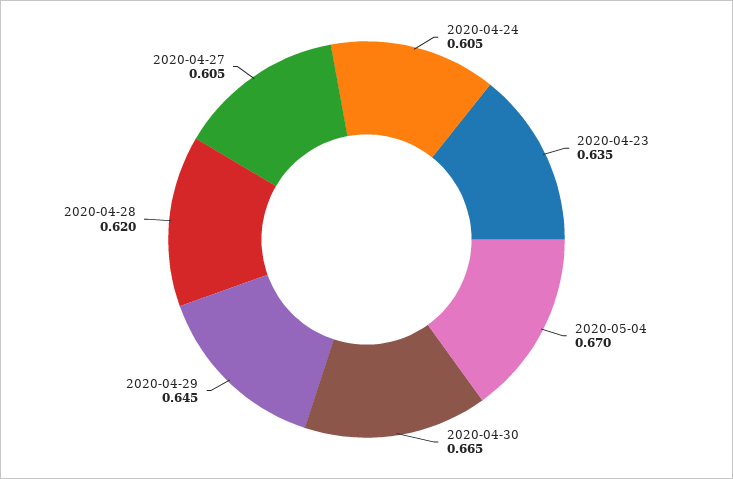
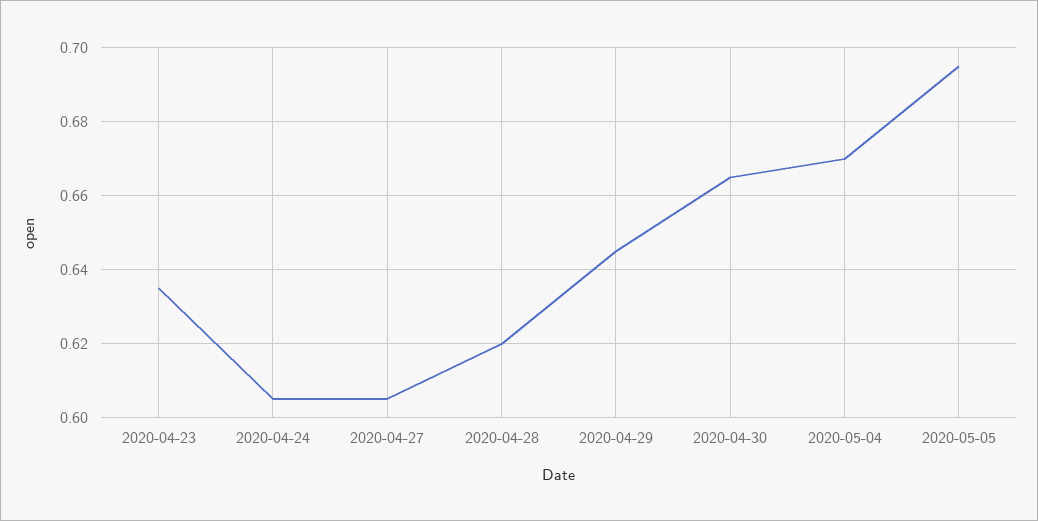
2020-05-05: none -> 0.695

